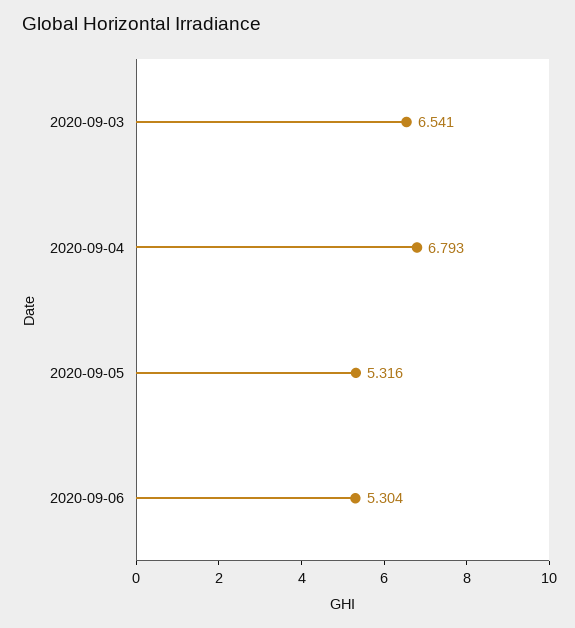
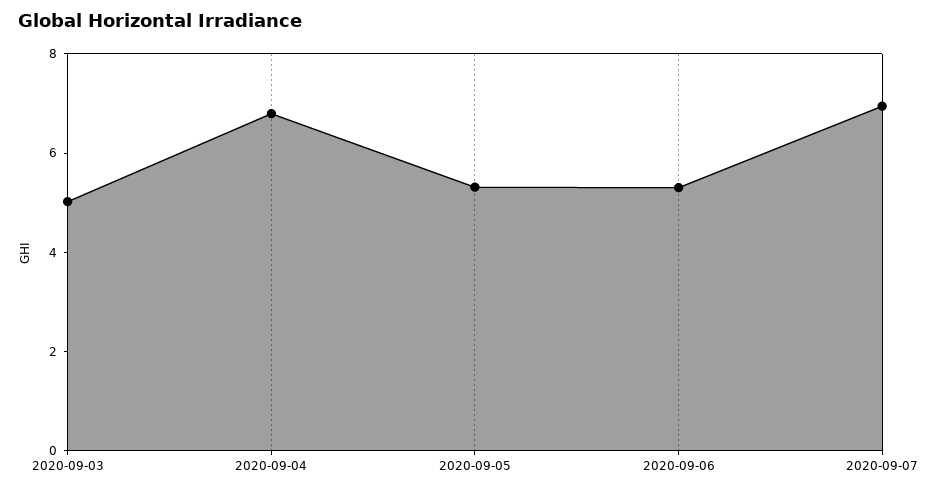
2020-09-03: 6.541 -> 5
2020-09-07: none -> 7

